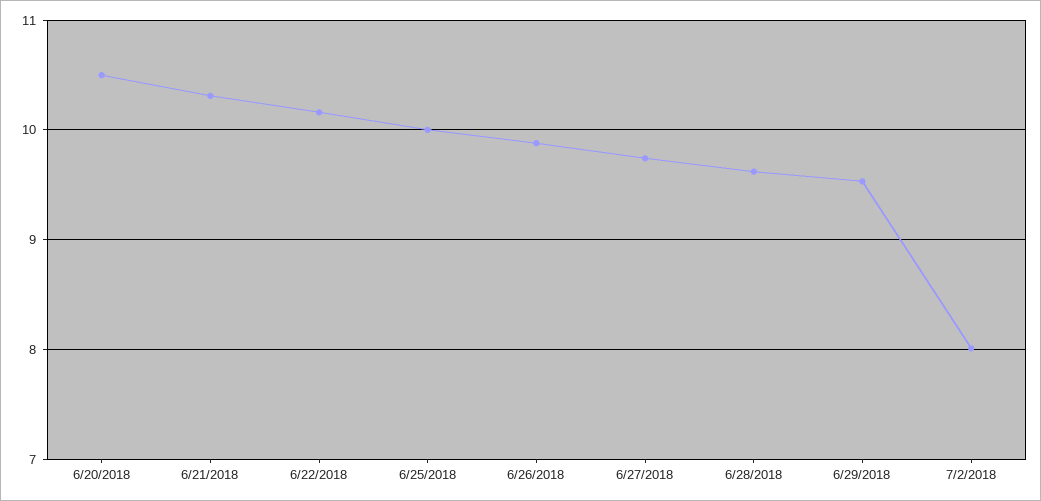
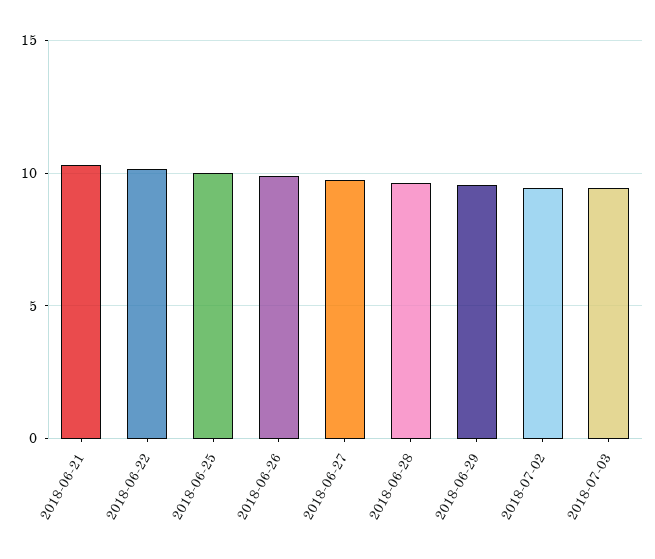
6/20/2018: 10.5 -> none
7/2/2018: 8 -> 9.5
2018-07-03: none -> 9.5

